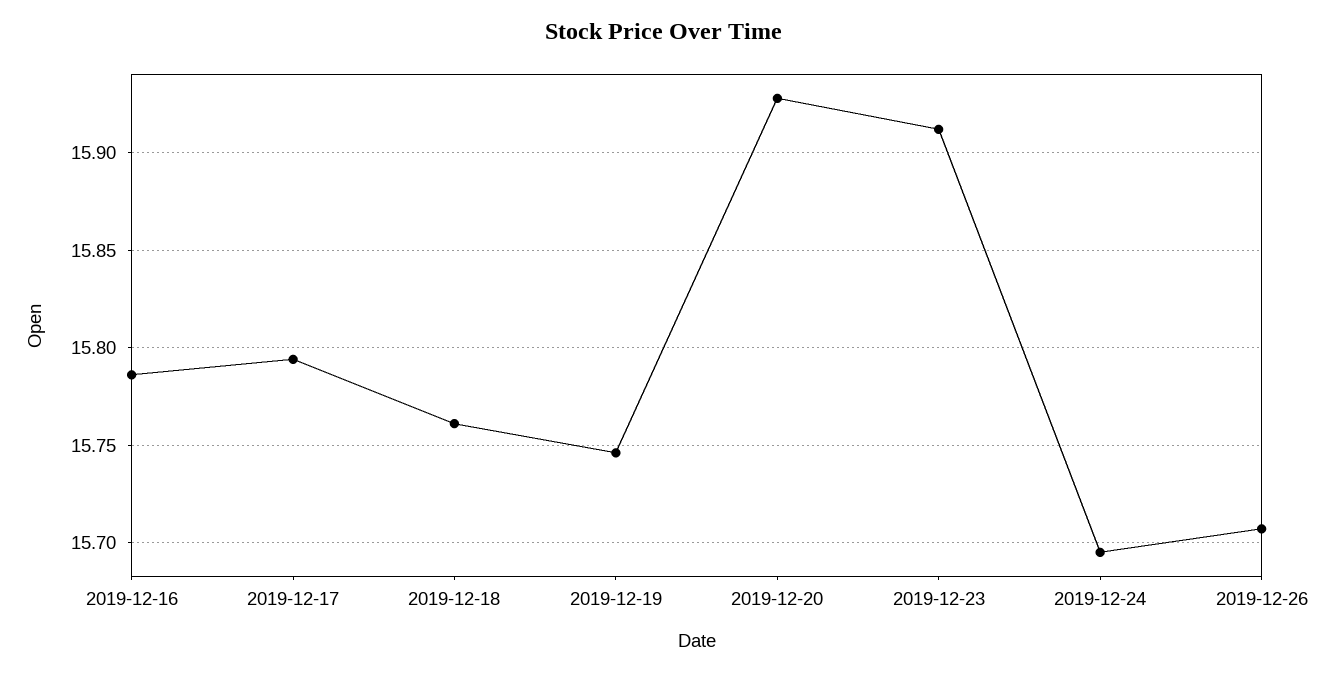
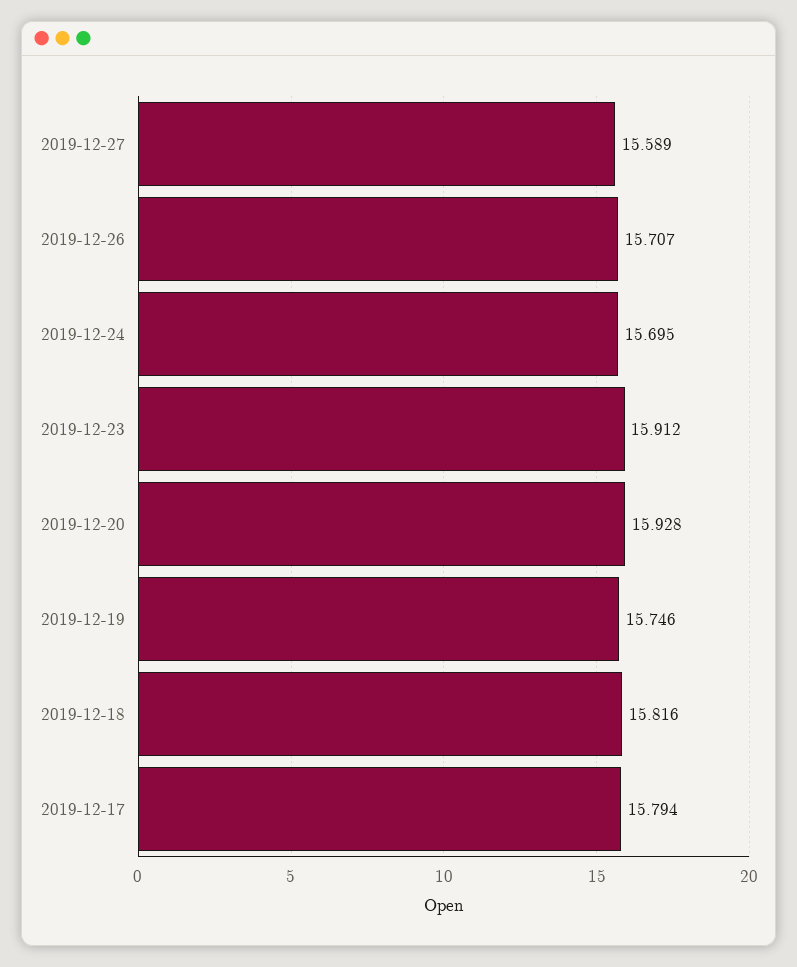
2019-12-16: 15.785 -> none
2019-12-18: 15.76 -> 15.816
2019-12-27: none -> 15.589

